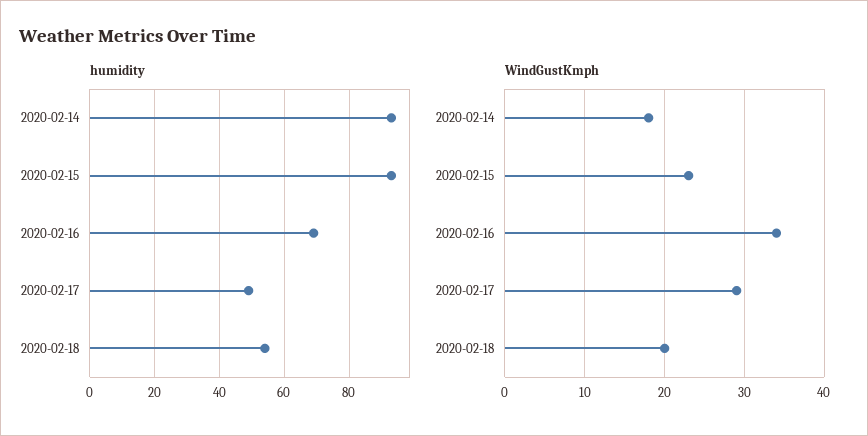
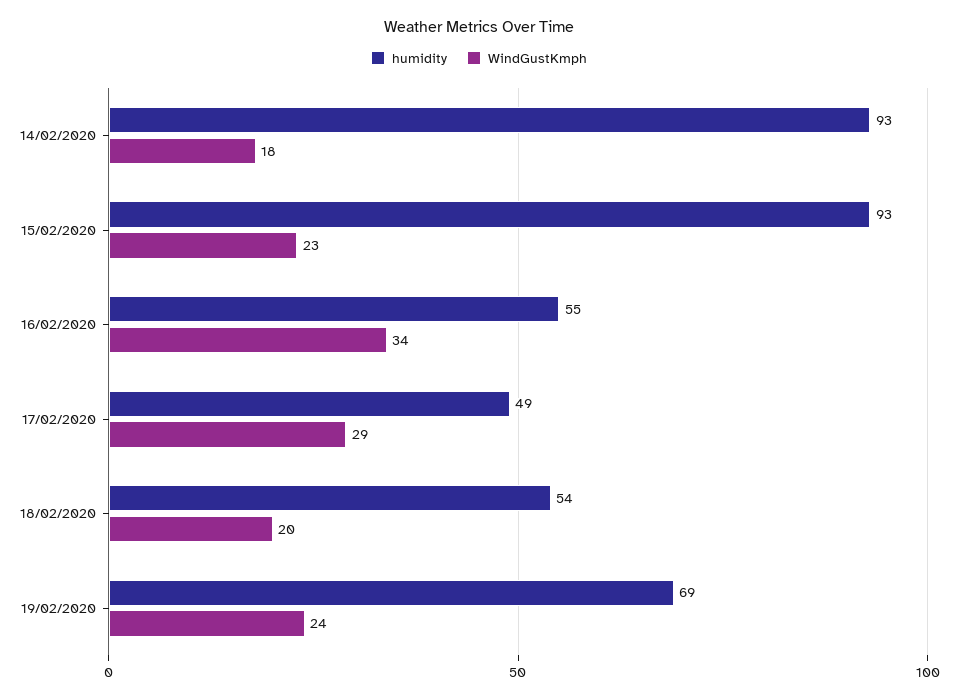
humidity, 2020-02-16: 70 -> 55
humidity, 19/02/2020: none -> 69
WindGustKmph, 19/02/2020: none -> 24

